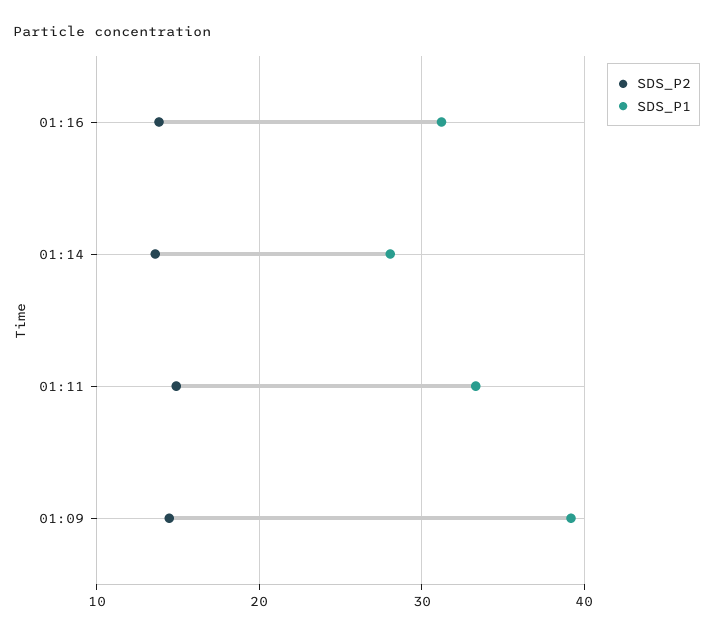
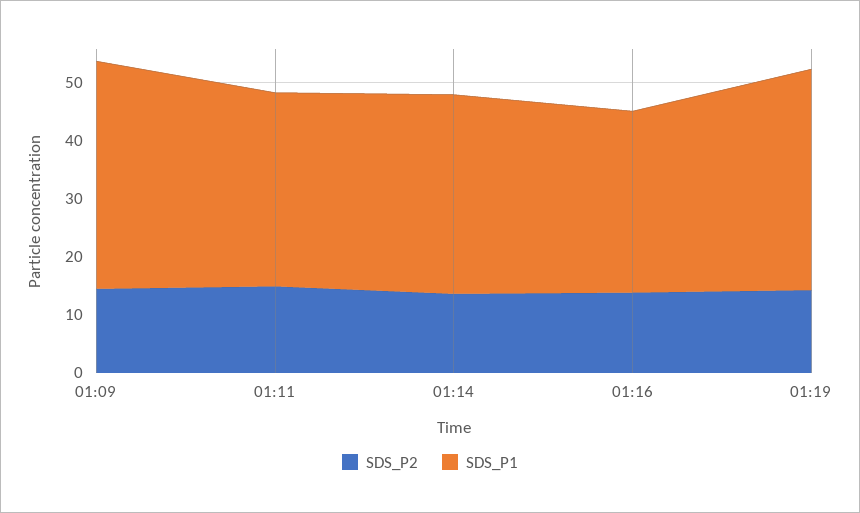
SDS_P1, 01:14: 28 -> 34
SDS_P2, 01:19: none -> 14
SDS_P1, 01:19: none -> 38

